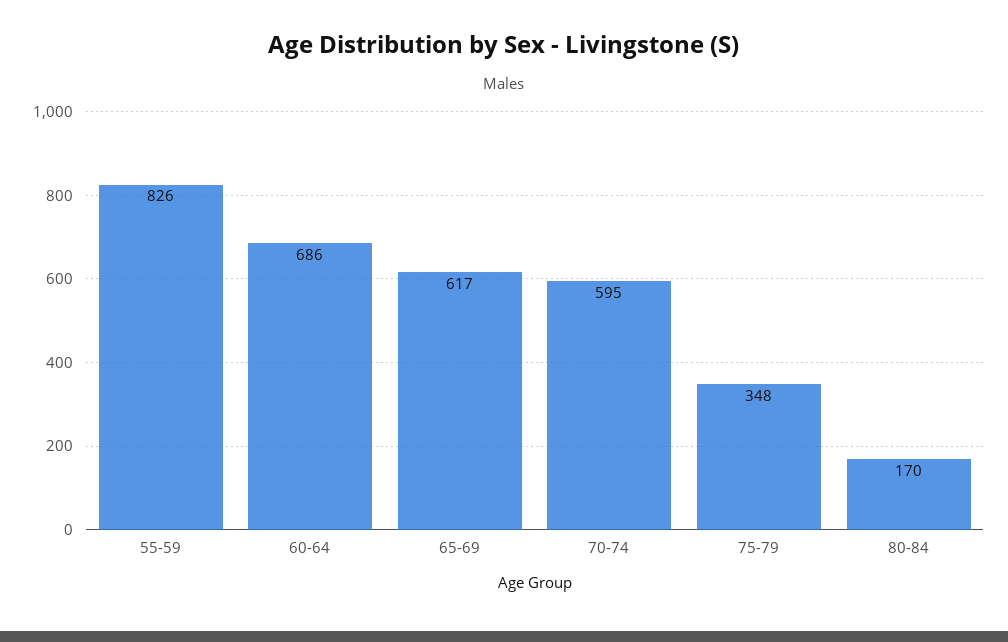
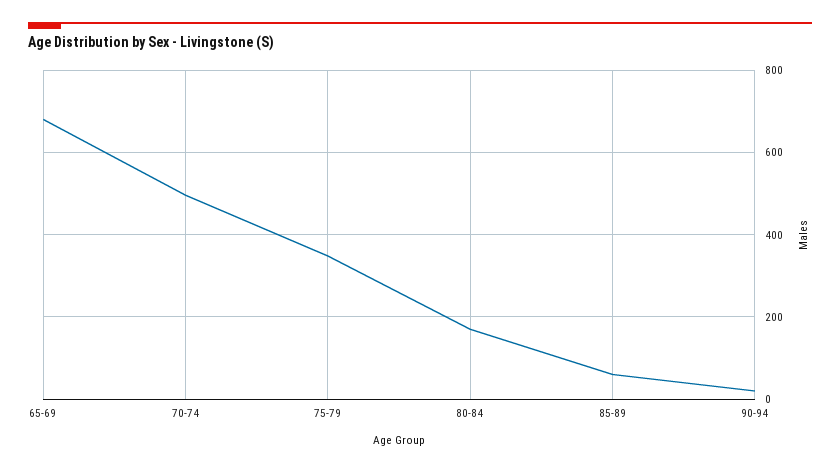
55-59: 826 -> none
60-64: 686 -> none
65-69: 617 -> 680
70-74: 595 -> 500
85-89: none -> 60
90-94: none -> 20

